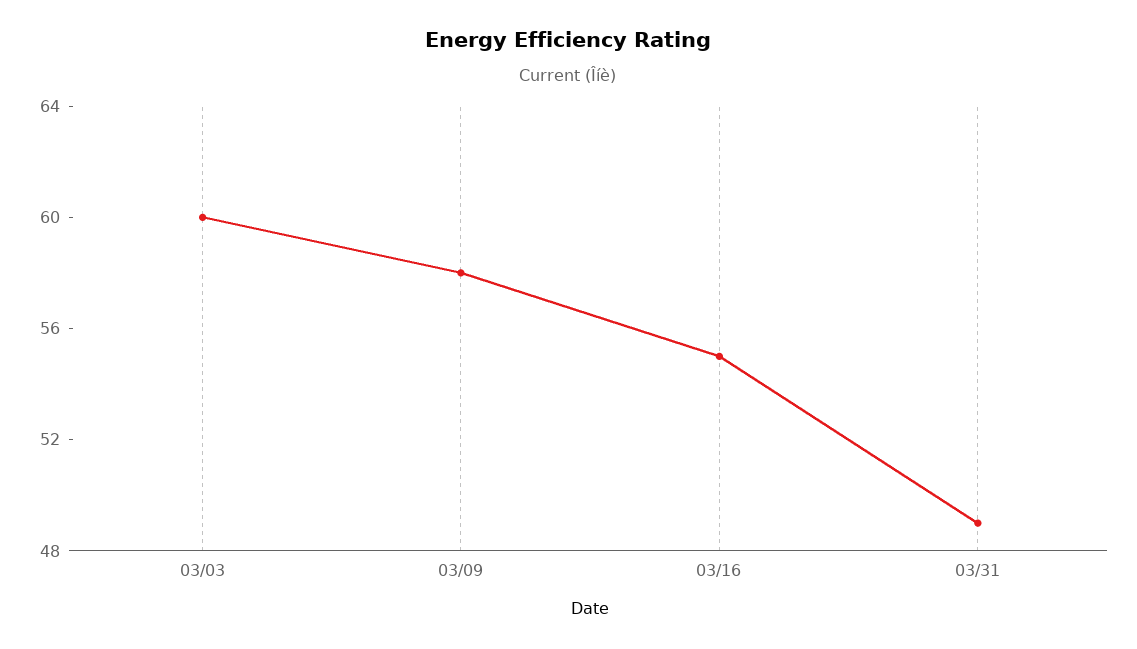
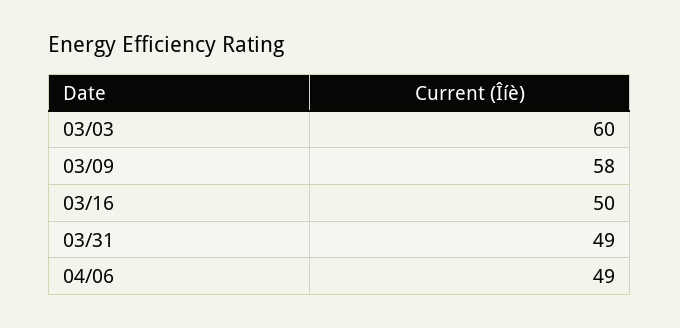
03/16: 55 -> 50
04/06: none -> 49

